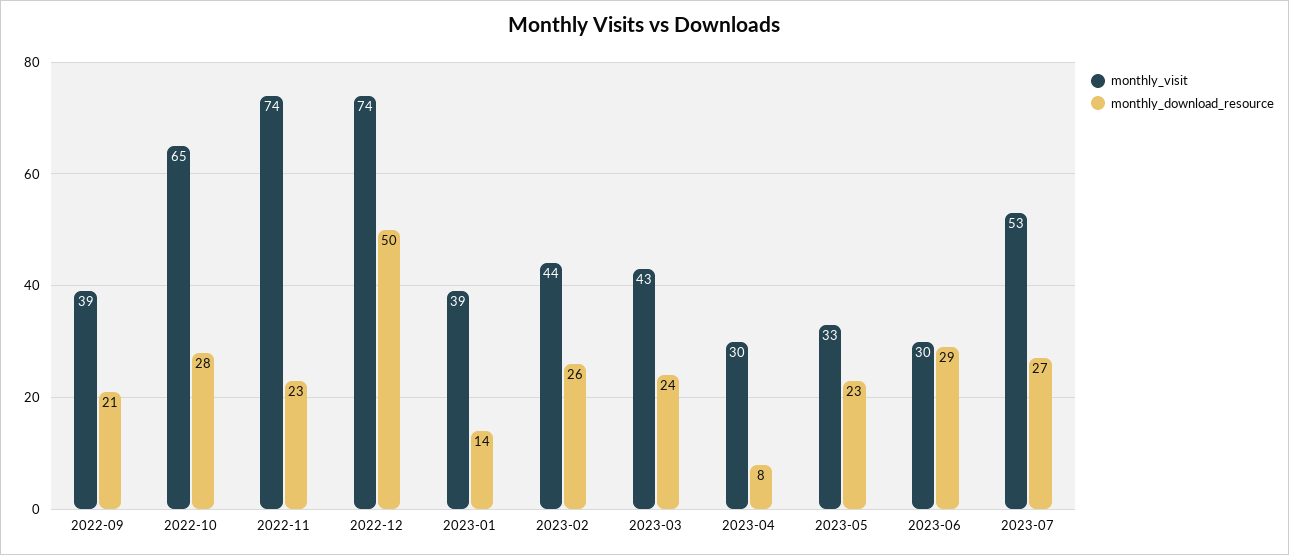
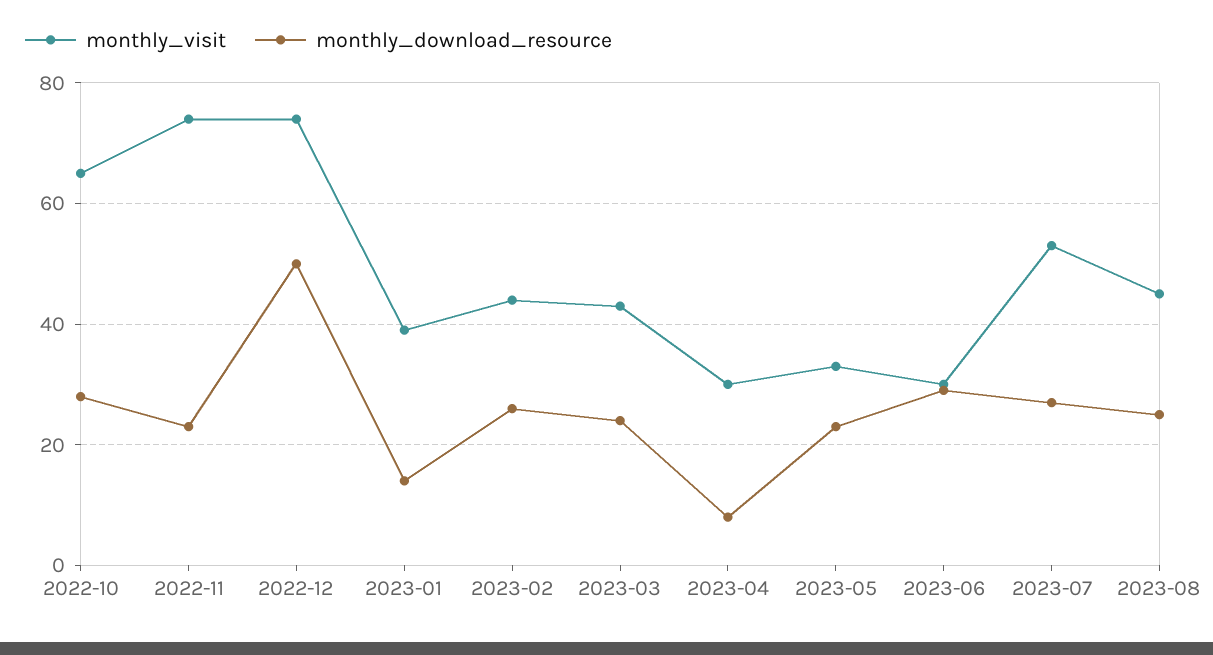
monthly_visit, 2022-09: 39 -> none
monthly_download_resource, 2022-09: 21 -> none
monthly_visit, 2023-08: none -> 45
monthly_download_resource, 2023-08: none -> 25

